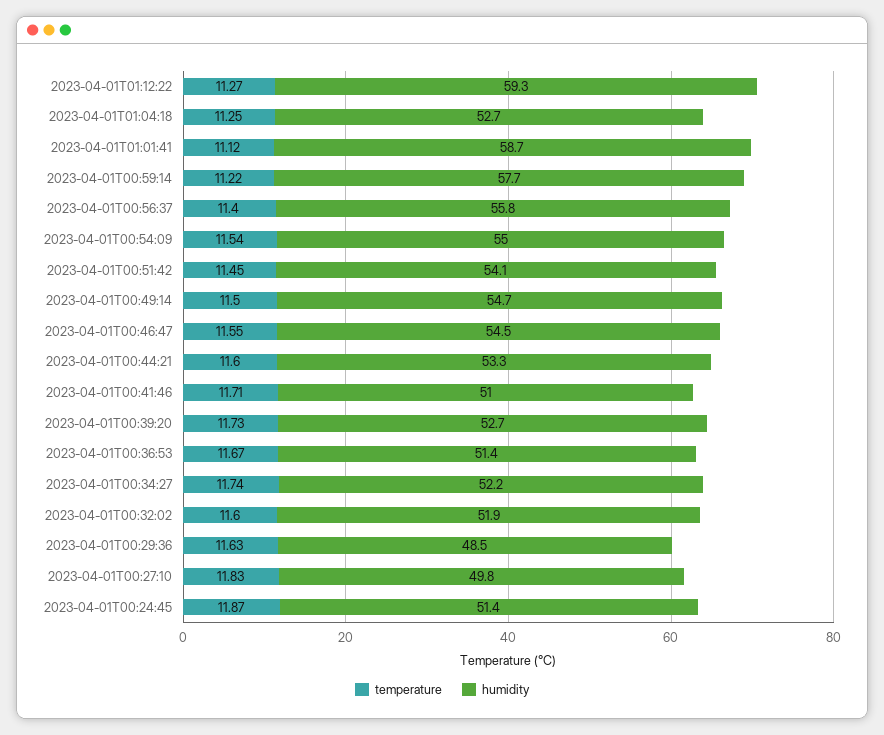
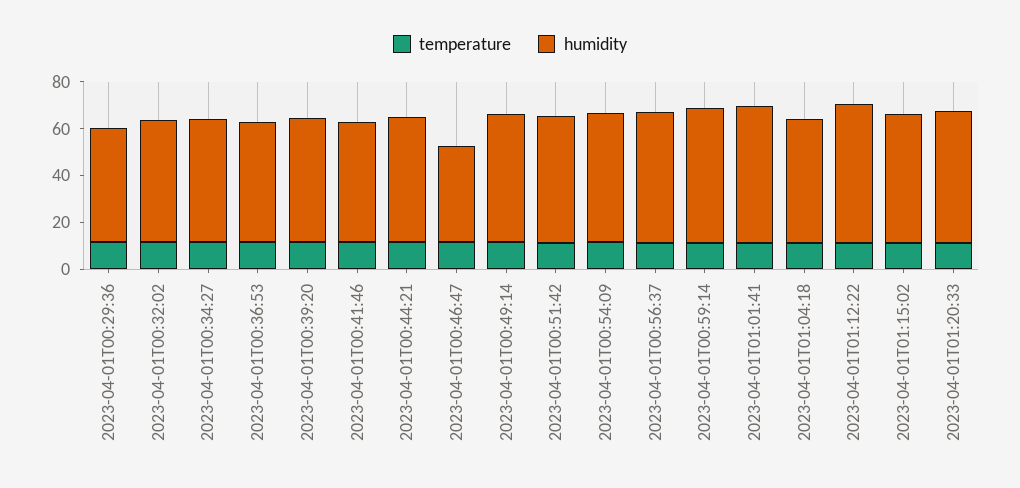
humidity, 2023-04-01T00:46:47: 54.5 -> 40
temperature, 2023-04-01T00:27:10: 11.83 -> none
humidity, 2023-04-01T00:27:10: 49.8 -> none
temperature, 2023-04-01T00:24:45: 11.87 -> none
humidity, 2023-04-01T00:24:45: 51.4 -> none
temperature, 2023-04-01T01:15:02: none -> 10
humidity, 2023-04-01T01:15:02: none -> 55
temperature, 2023-04-01T01:20:33: none -> 10
humidity, 2023-04-01T01:20:33: none -> 55

